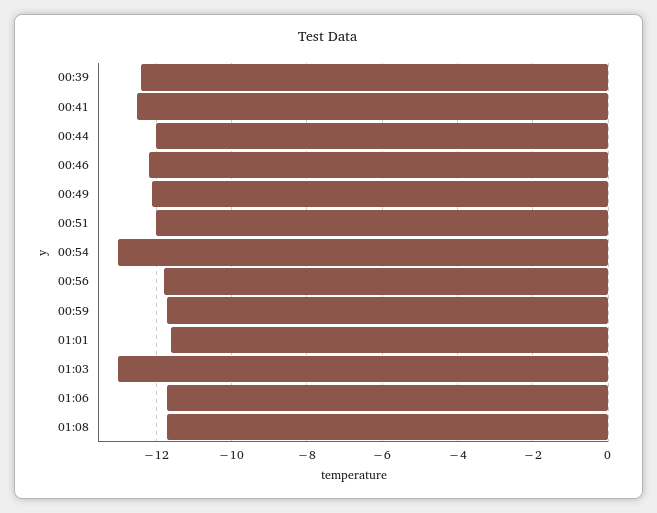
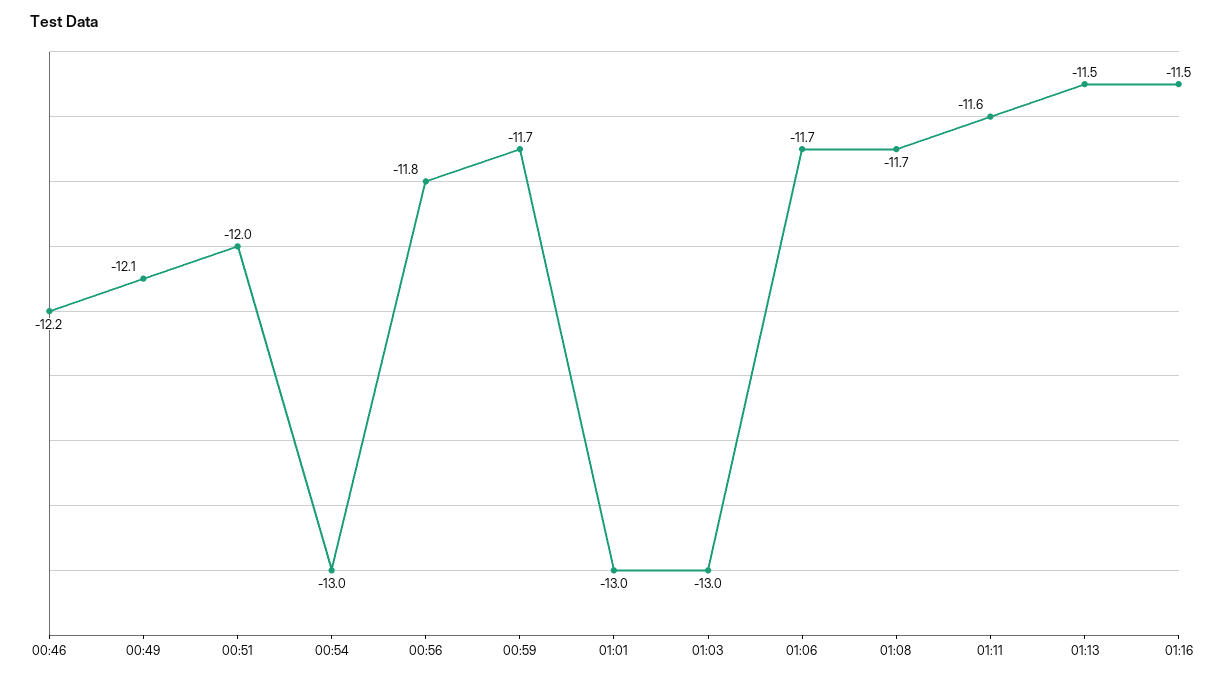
00:39: -12.5 -> none
00:41: -12.5 -> none
00:44: -12 -> none
01:01: -11.5 -> -13
01:11: none -> -11.6
01:13: none -> -11.5
01:16: none -> -11.5

